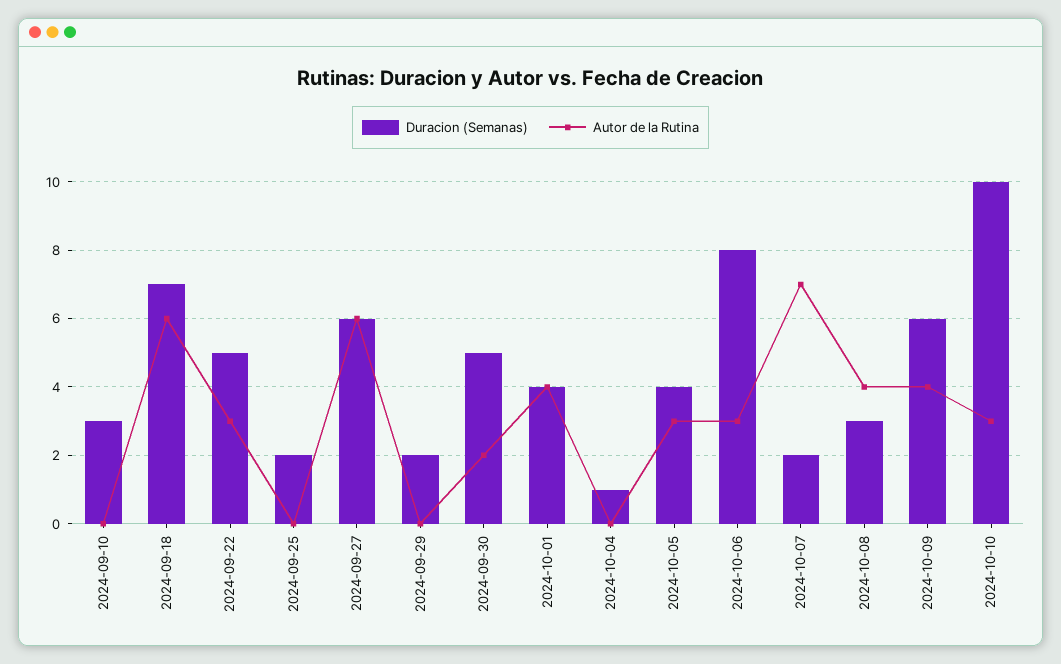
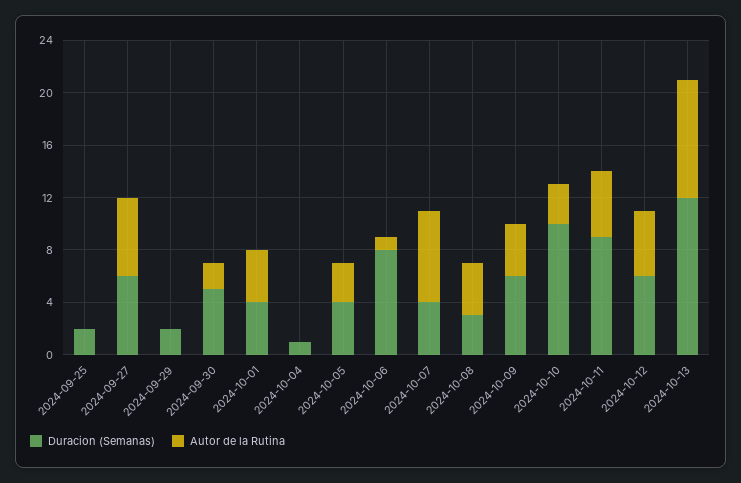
Duracion (Semanas), 2024-09-10: 3 -> none
Autor de la Rutina, 2024-09-10: 0 -> none
Duracion (Semanas), 2024-09-18: 7 -> none
Autor de la Rutina, 2024-09-18: 6 -> none
Duracion (Semanas), 2024-09-22: 5 -> none
Autor de la Rutina, 2024-09-22: 3 -> none
Autor de la Rutina, 2024-10-06: 3 -> 1
Duracion (Semanas), 2024-10-07: 2 -> 4
Duracion (Semanas), 2024-10-11: none -> 9
Autor de la Rutina, 2024-10-11: none -> 5
Duracion (Semanas), 2024-10-12: none -> 6
Autor de la Rutina, 2024-10-12: none -> 5
Duracion (Semanas), 2024-10-13: none -> 12
Autor de la Rutina, 2024-10-13: none -> 9

